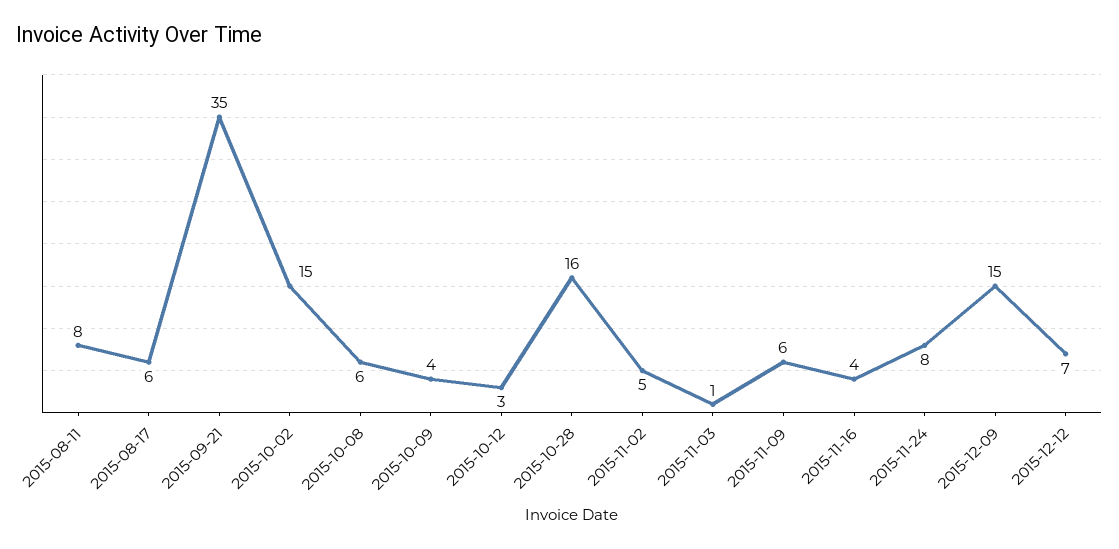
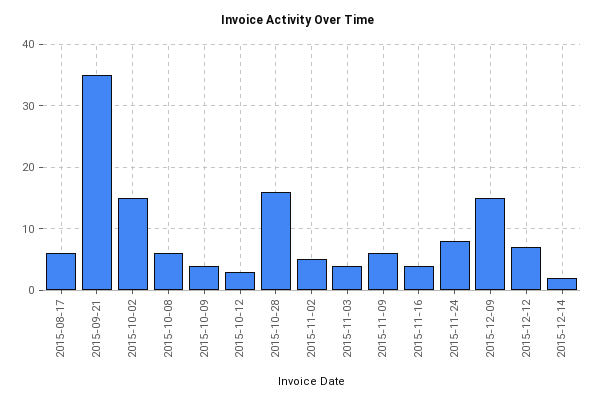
2015-08-11: 8 -> none
2015-11-03: 1 -> 4
2015-12-14: none -> 2

